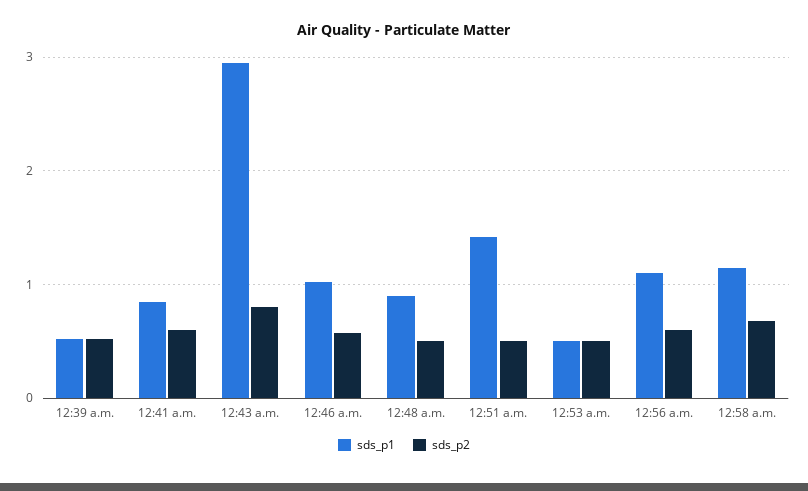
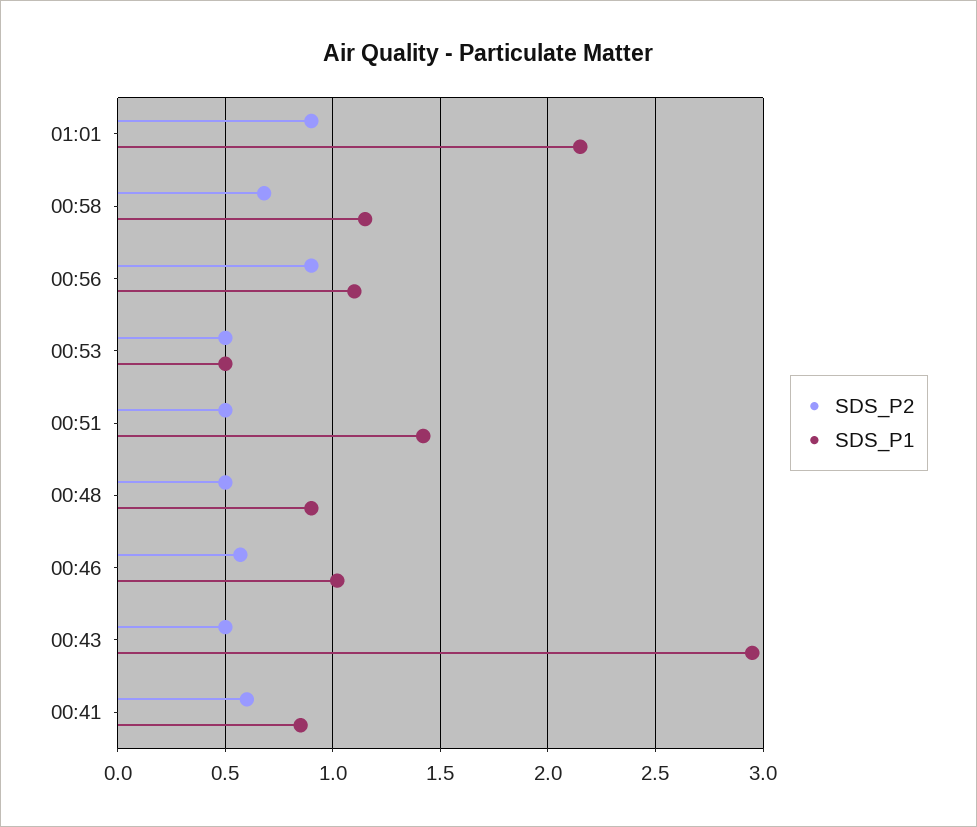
sds_p1, 12:39 a.m.: 0.5 -> none
sds_p2, 12:39 a.m.: 0.5 -> none
sds_p2, 12:43 a.m.: 0.8 -> 0.5
sds_p2, 12:56 a.m.: 0.6 -> 0.9
sds_p2, 01:01: none -> 0.9
sds_p1, 01:01: none -> 2.15

